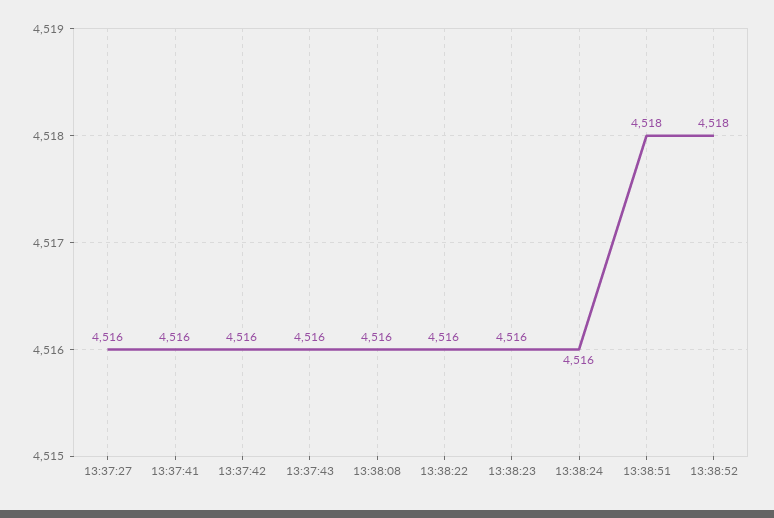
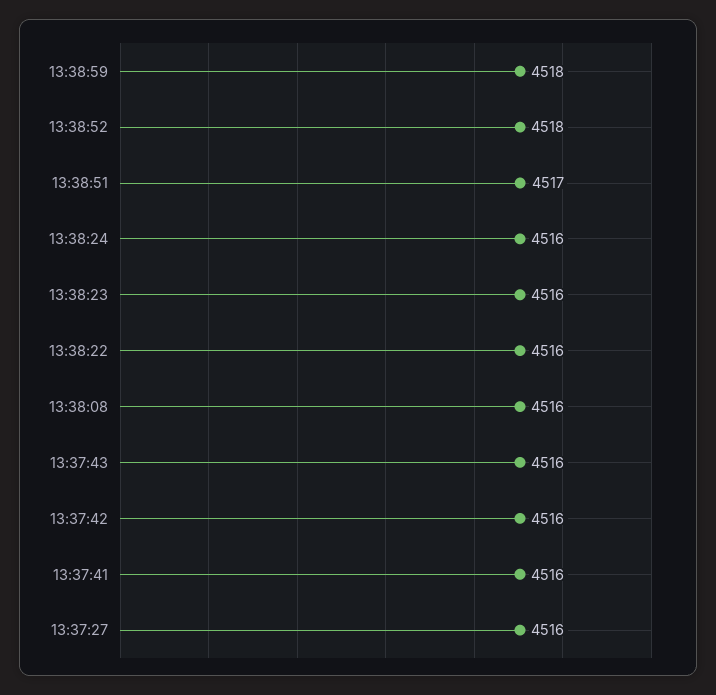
13:38:51: 4518 -> 4517
13:38:59: none -> 4518

